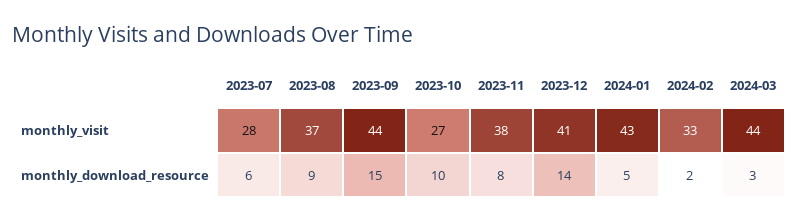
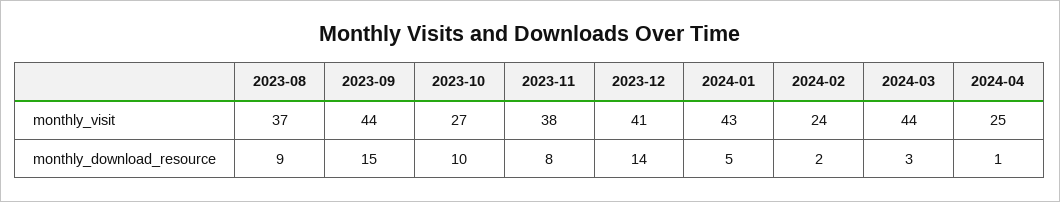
2023-07, monthly_visit: 28 -> none
2024-02, monthly_visit: 33 -> 24
2023-07, monthly_download_resource: 6 -> none
2024-04, monthly_visit: none -> 25
2024-04, monthly_download_resource: none -> 1

